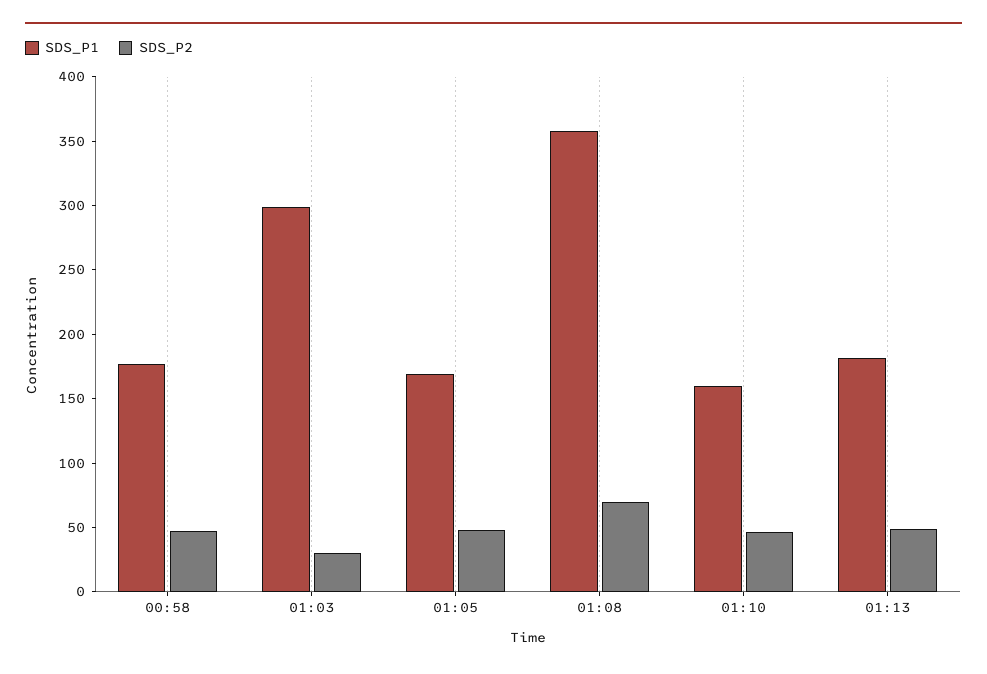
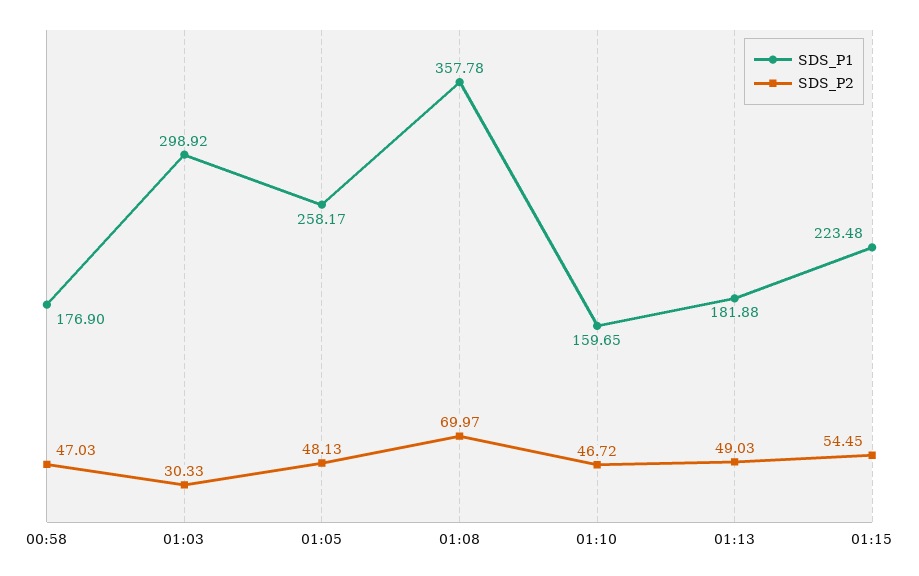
SDS_P1, 01:05: 170 -> 258.17
SDS_P1, 01:15: none -> 223.48
SDS_P2, 01:15: none -> 54.45

